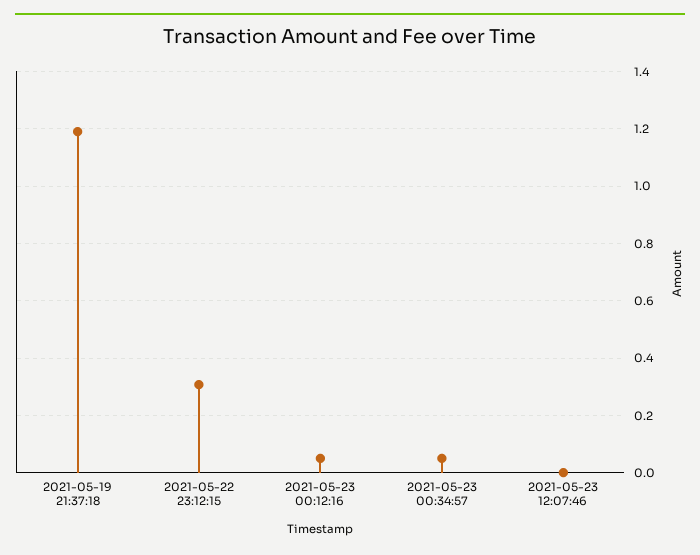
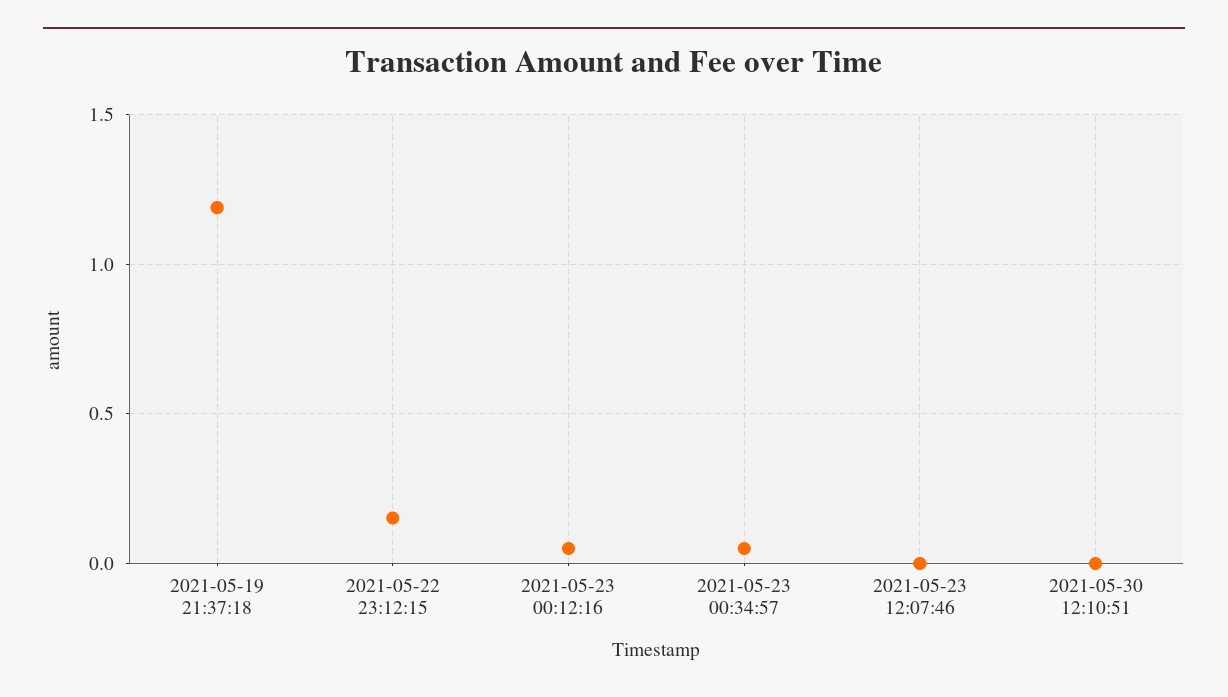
2021-05-22 23:12:15: 0.3 -> 0.15
2021-05-30 12:10:51: none -> 0

